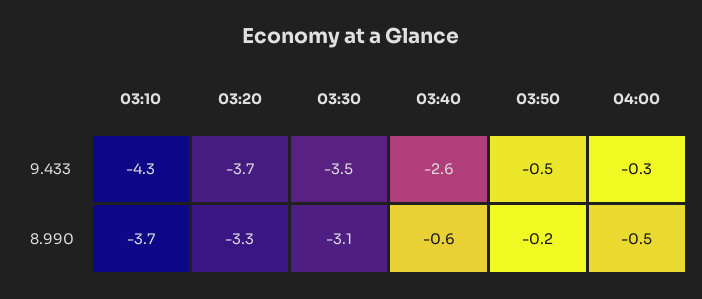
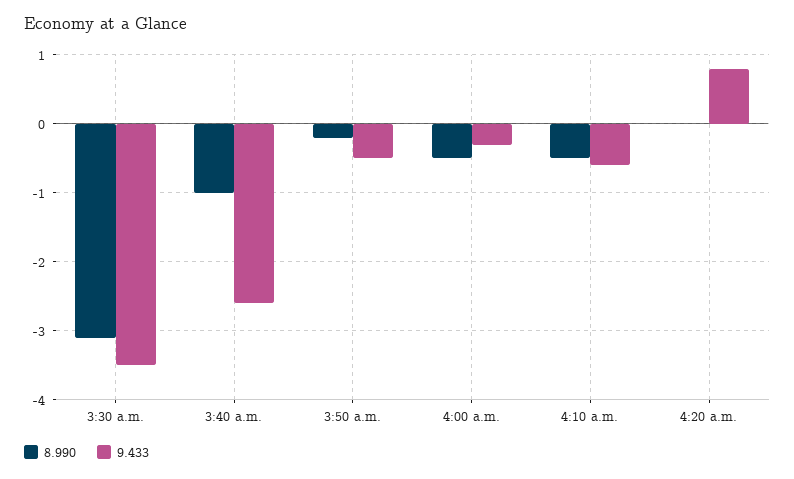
9.433, 03:10: -4.3 -> none
9.433, 03:20: -3.7 -> none
8.990, 03:10: -3.7 -> none
8.990, 03:20: -3.3 -> none
8.990, 03:40: -0.6 -> -1
8.990, 4:10 a.m.: none -> -0.5
9.433, 4:10 a.m.: none -> -0.6
8.990, 4:20 a.m.: none -> 0
9.433, 4:20 a.m.: none -> 0.8

